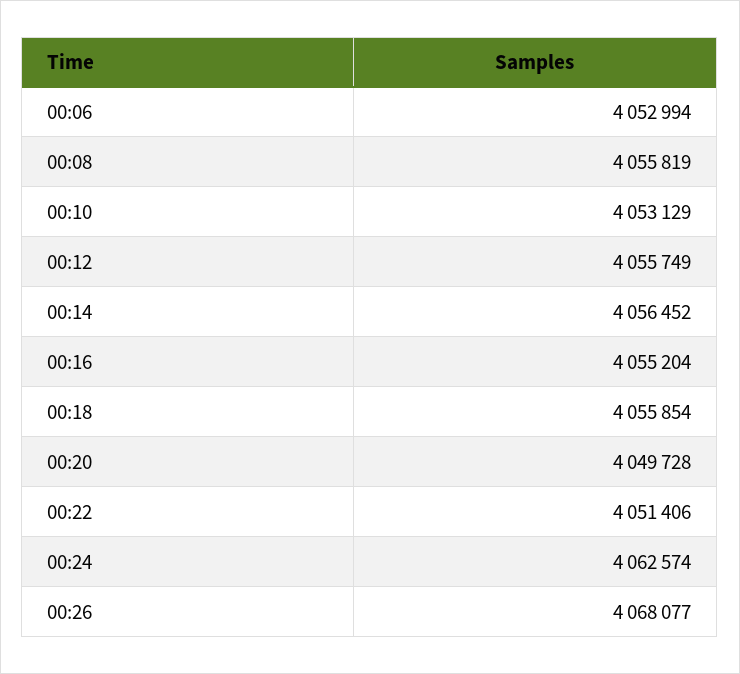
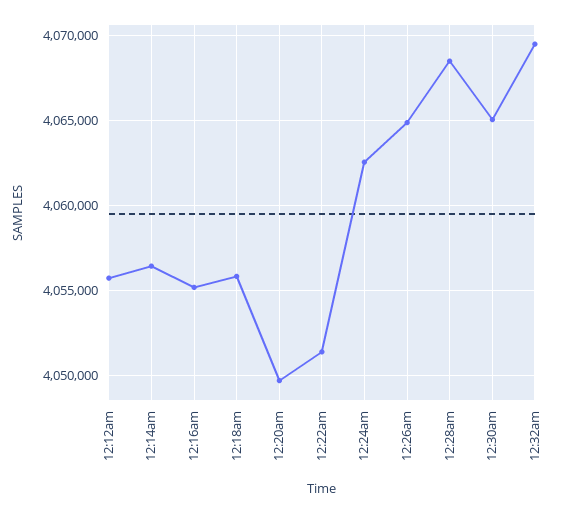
00:06: 4052994 -> none
00:08: 4055819 -> none
00:10: 4053129 -> none
00:26: 4068077 -> 4065000
12:28am: none -> 4068500
12:30am: none -> 4065000
12:32am: none -> 4069500

